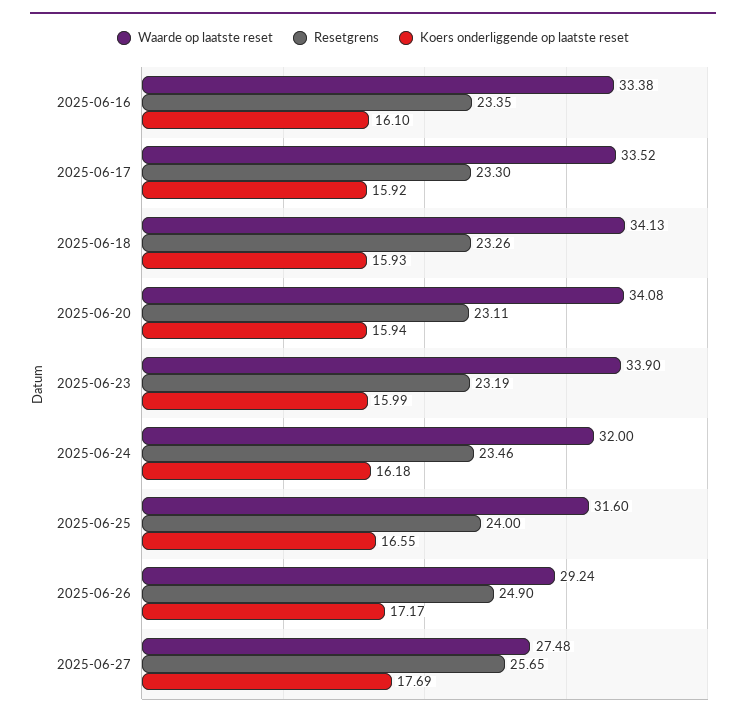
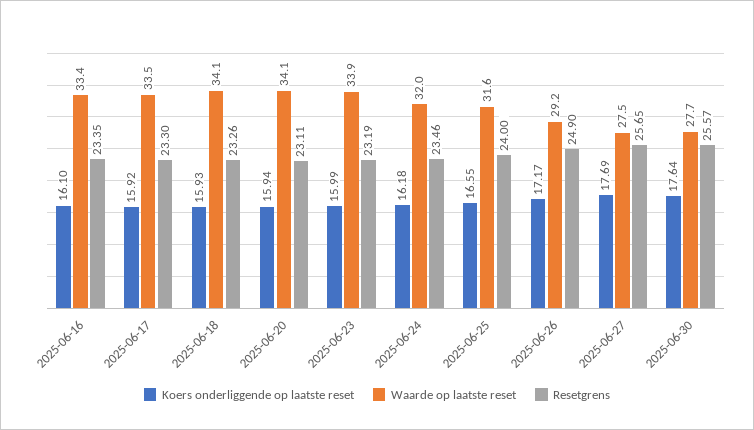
Koers onderliggende op laatste reset, 2025-06-30: none -> 17.64
Waarde op laatste reset, 2025-06-30: none -> 27.7
Resetgrens, 2025-06-30: none -> 25.57

